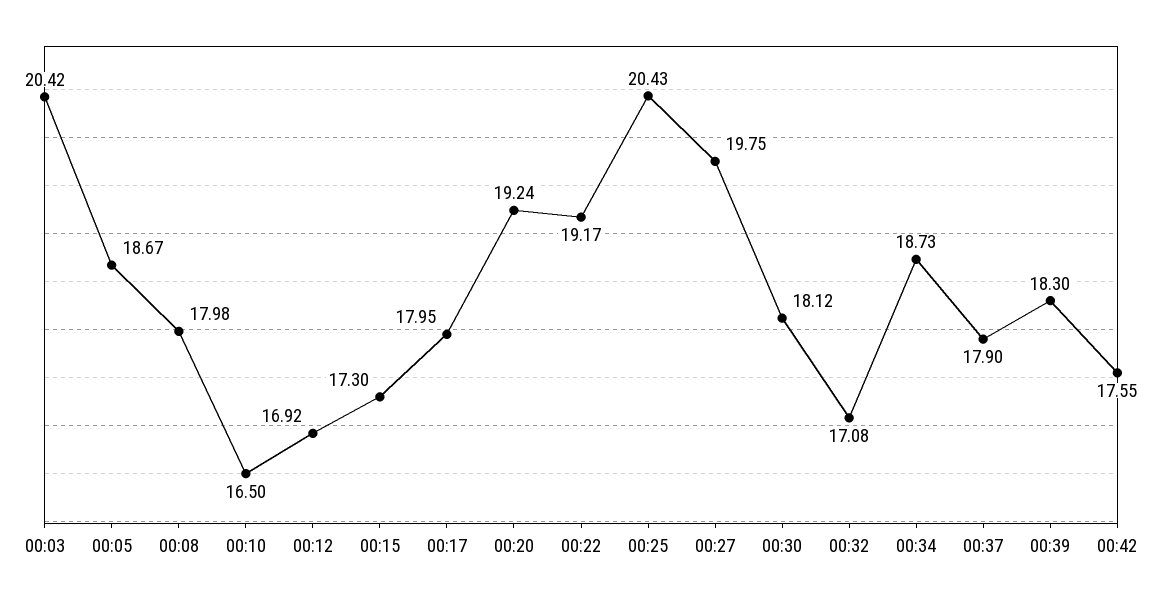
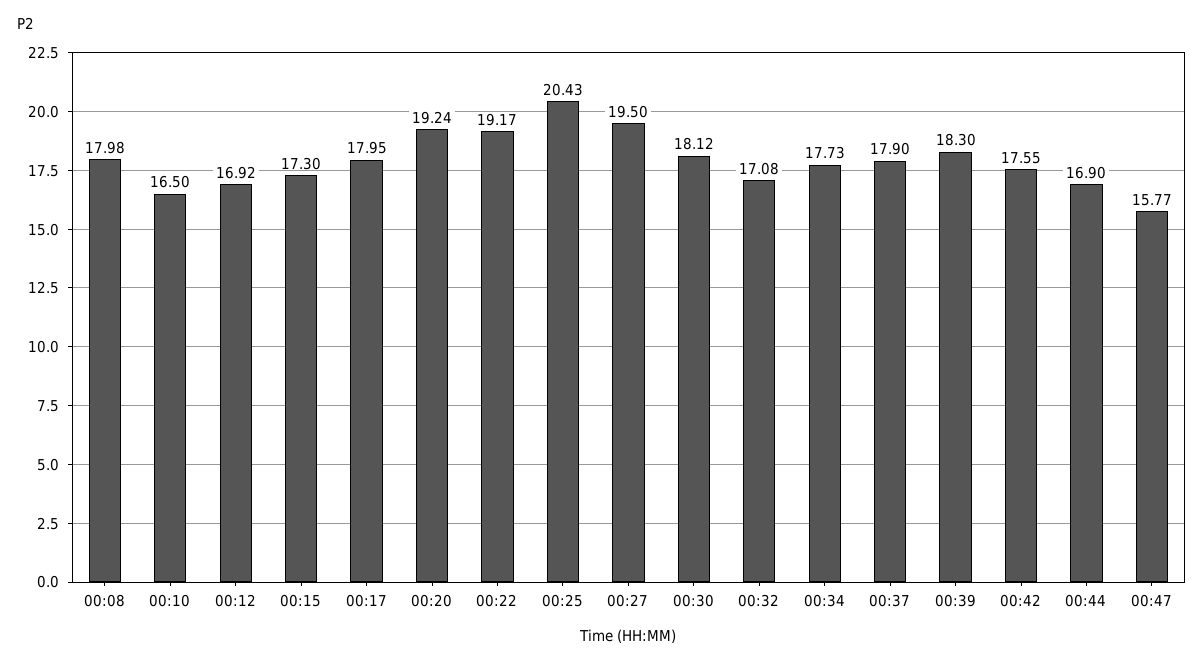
00:03: 20.42 -> none
00:05: 18.67 -> none
00:27: 19.75 -> 19.5
00:34: 18.73 -> 17.73
00:44: none -> 16.9
00:47: none -> 15.77

